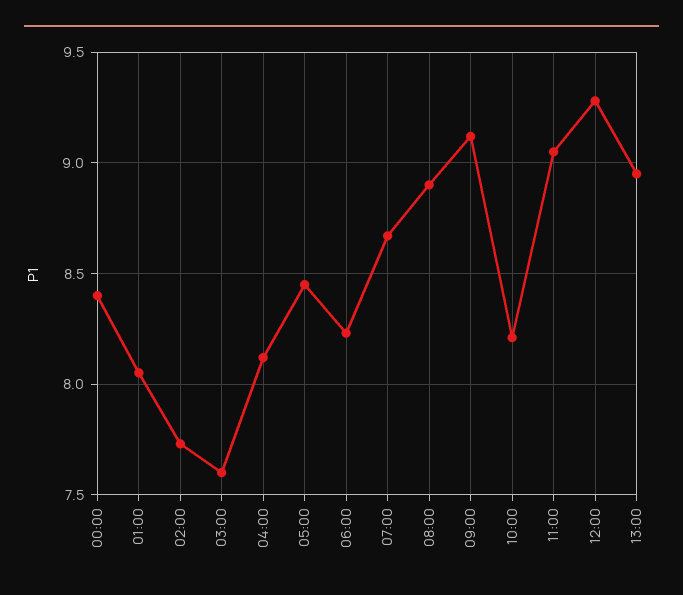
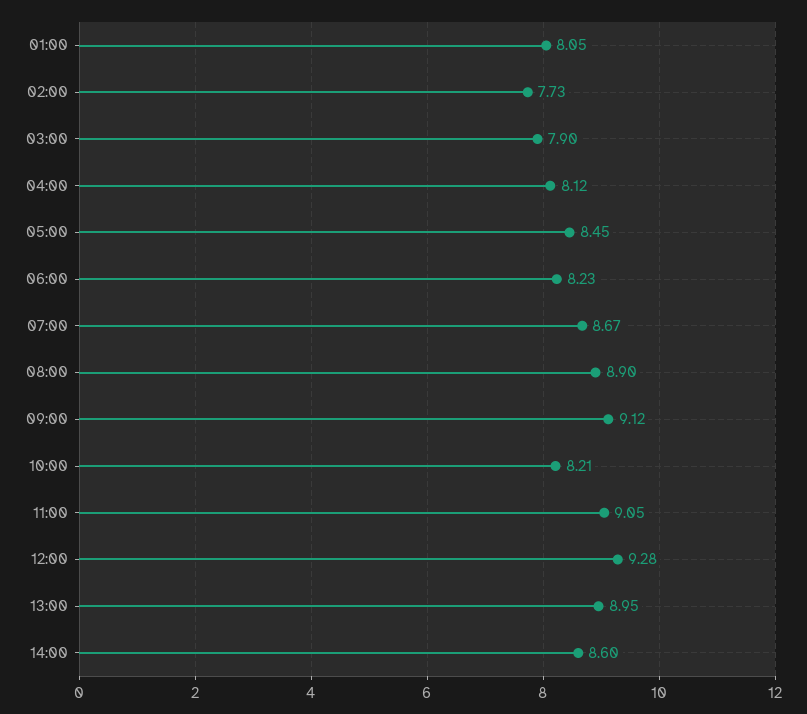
00:00: 8.4 -> none
03:00: 7.6 -> 7.9
14:00: none -> 8.6

